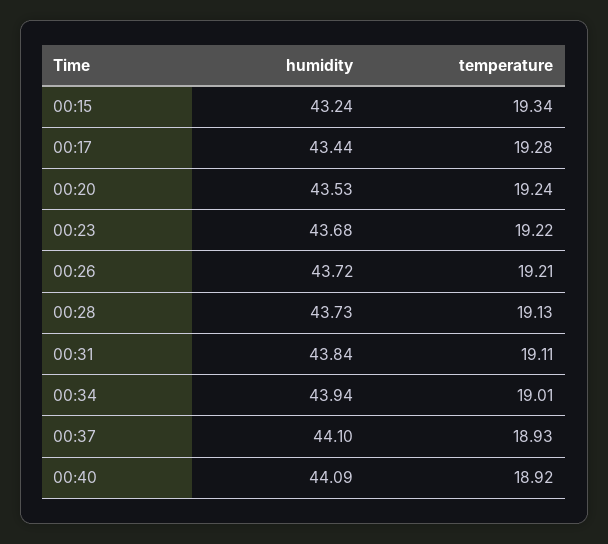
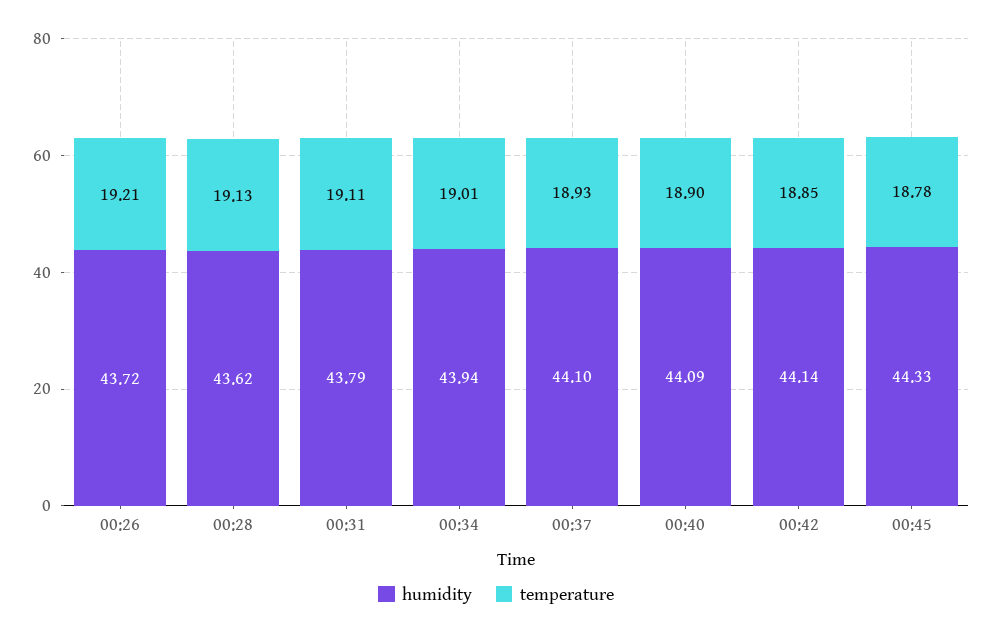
humidity, 00:15: 43.24 -> none
temperature, 00:15: 19.34 -> none
humidity, 00:17: 43.44 -> none
temperature, 00:17: 19.28 -> none
humidity, 00:20: 43.53 -> none
temperature, 00:20: 19.24 -> none
humidity, 00:23: 43.68 -> none
temperature, 00:23: 19.22 -> none
humidity, 00:28: 43.73 -> 43.62
humidity, 00:31: 43.84 -> 43.79
temperature, 00:40: 18.92 -> 18.9
humidity, 00:42: none -> 44.14
temperature, 00:42: none -> 18.85
humidity, 00:45: none -> 44.33
temperature, 00:45: none -> 18.78

